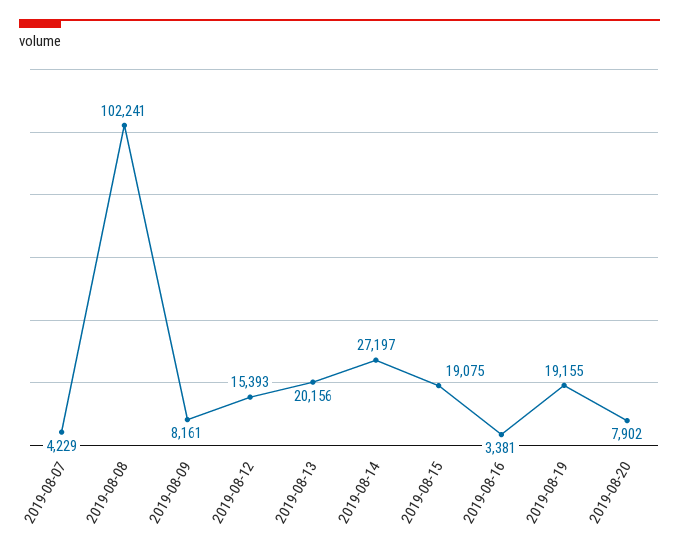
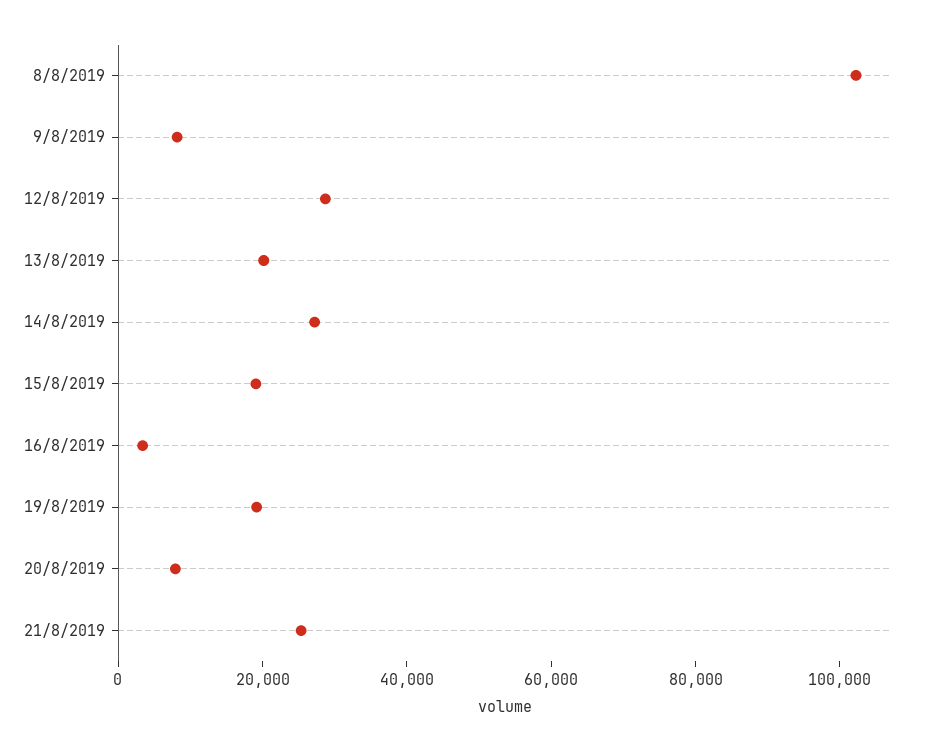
2019-08-07: 4229 -> none
2019-08-12: 15393 -> 30000
21/8/2019: none -> 25000

